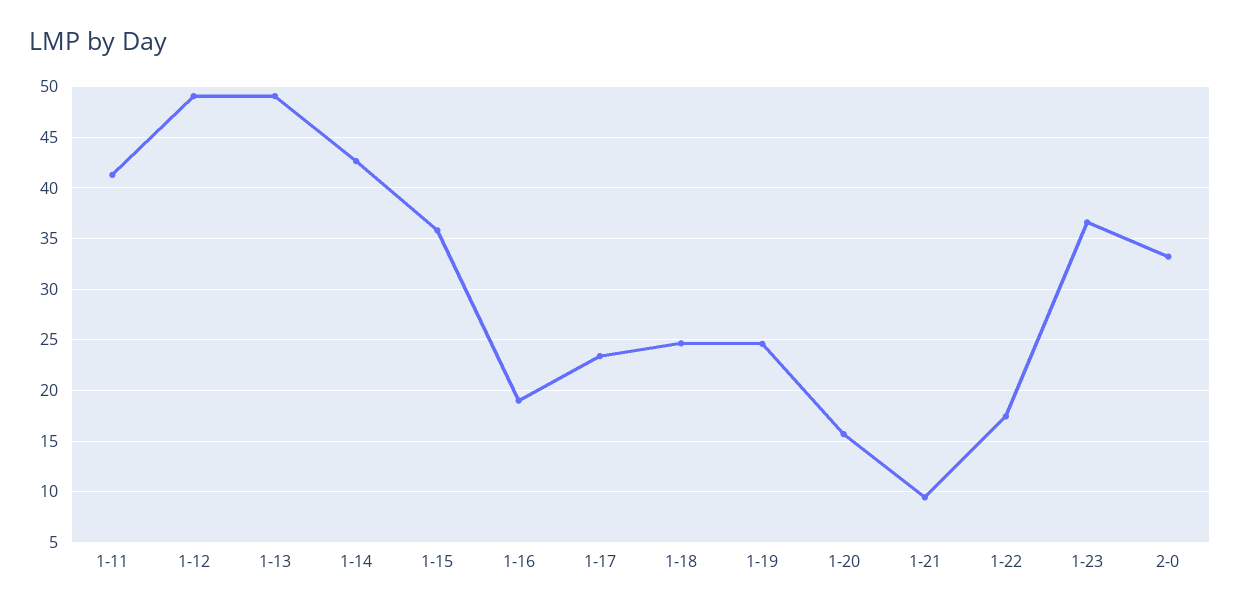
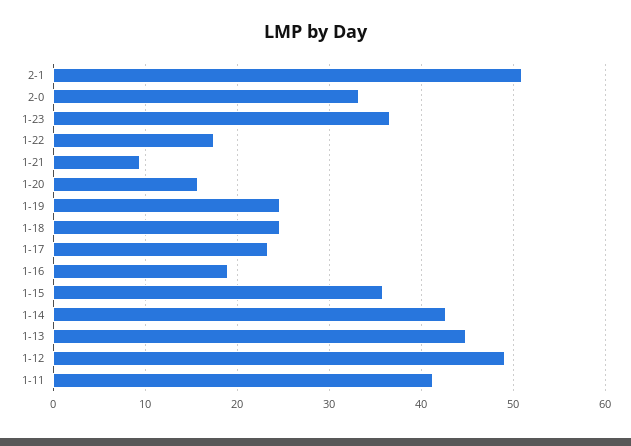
1-13: 49 -> 45
2-1: none -> 51

